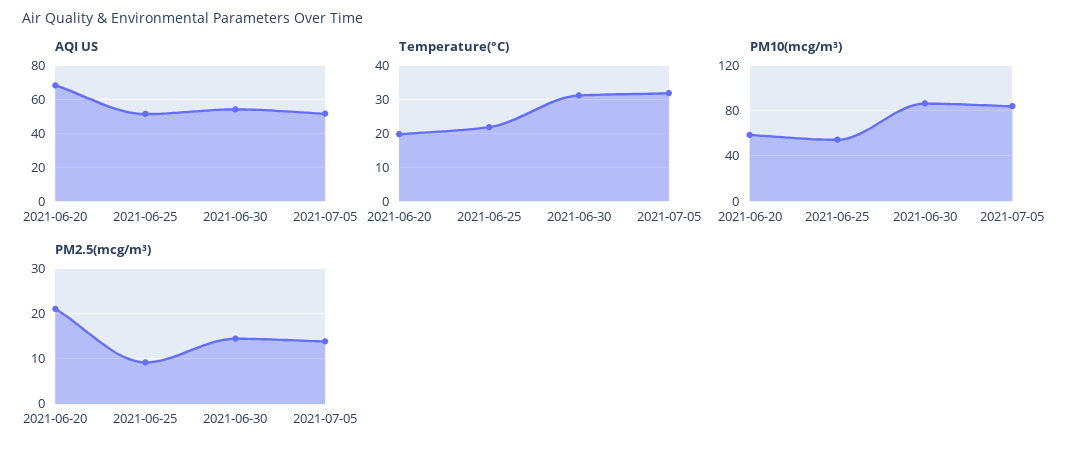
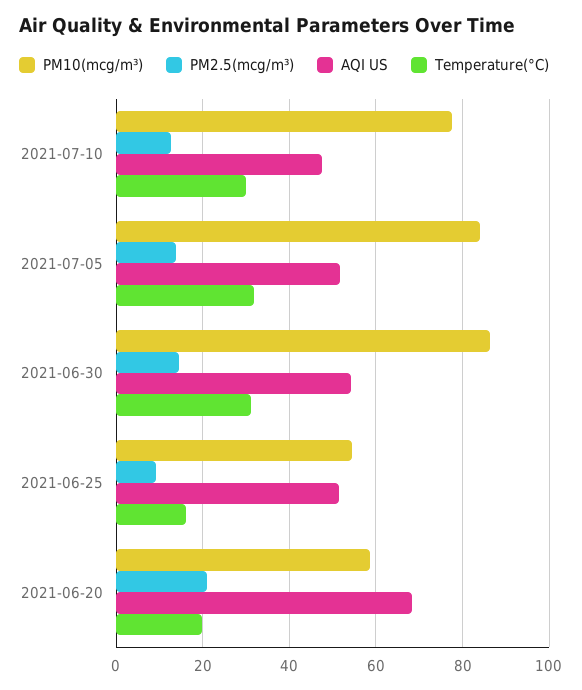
Temperature(°C), 2021-06-25: 22 -> 16
PM10(mcg/m³), 2021-07-10: none -> 78
PM2.5(mcg/m³), 2021-07-10: none -> 12
AQI US, 2021-07-10: none -> 48
Temperature(°C), 2021-07-10: none -> 30

